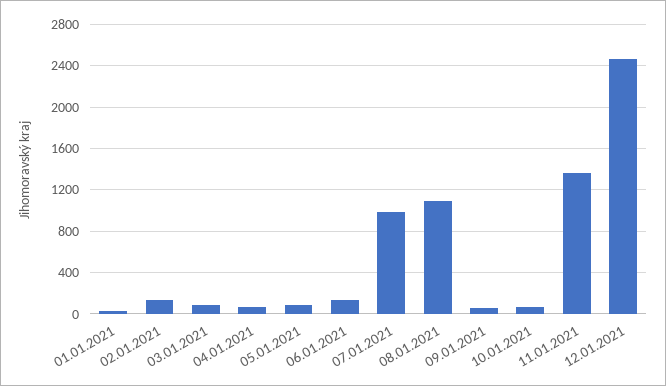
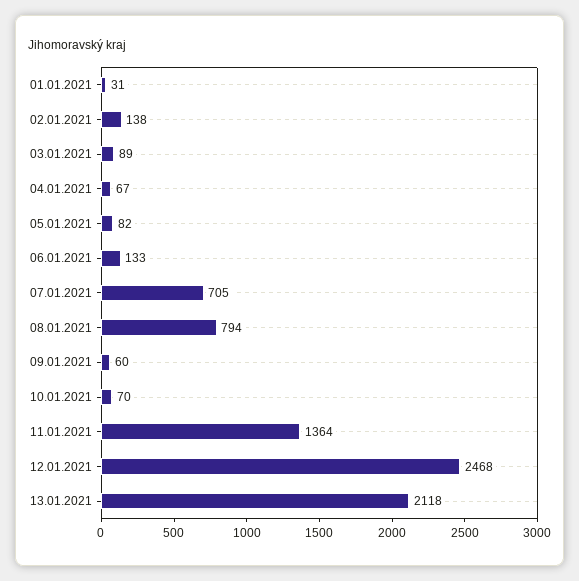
07.01.2021: 1000 -> 705
08.01.2021: 1100 -> 794
13.01.2021: none -> 2118

